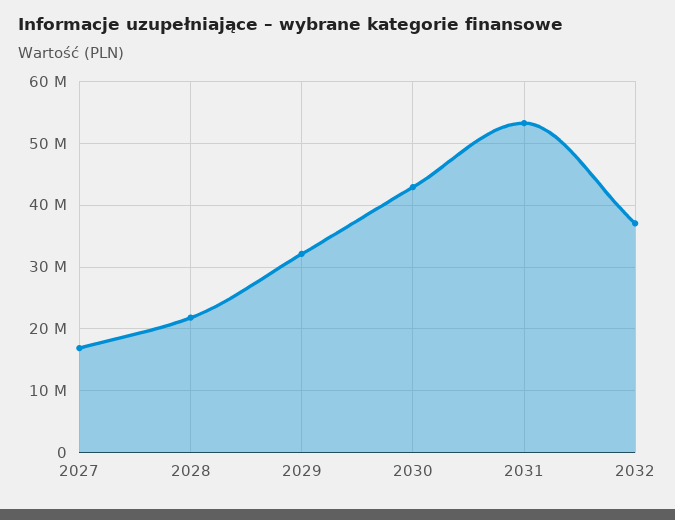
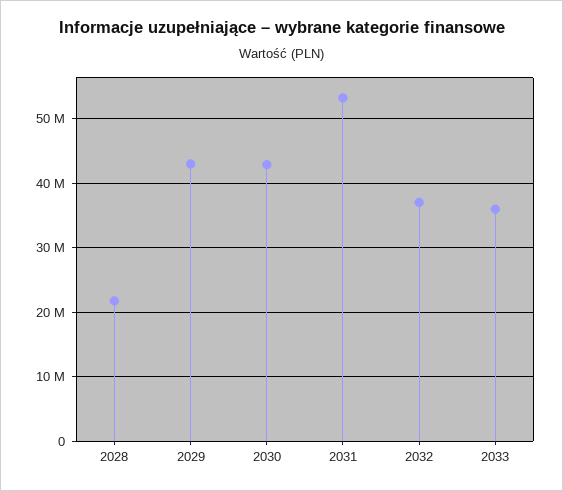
2027: 17000000 -> none
2029: 32000000 -> 43000000
2033: none -> 36000000

